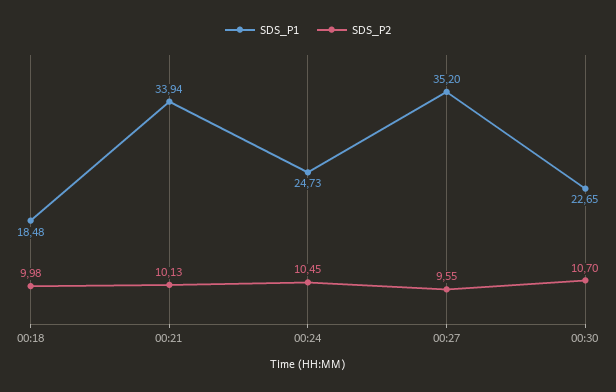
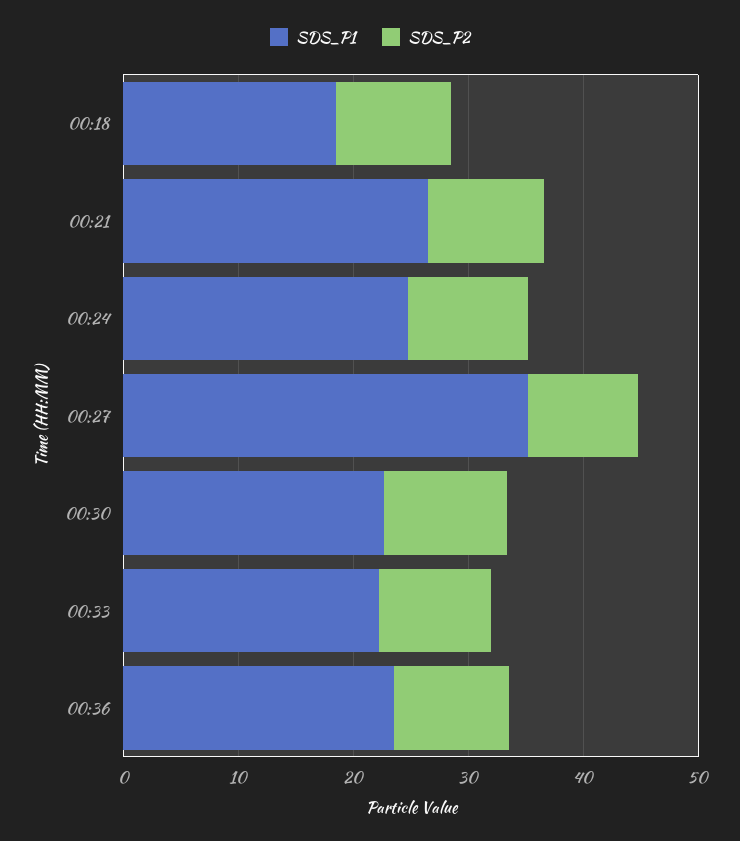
SDS_P1, 00:21: 33.94 -> 26
SDS_P1, 00:33: none -> 22
SDS_P2, 00:33: none -> 10
SDS_P1, 00:36: none -> 24
SDS_P2, 00:36: none -> 10

